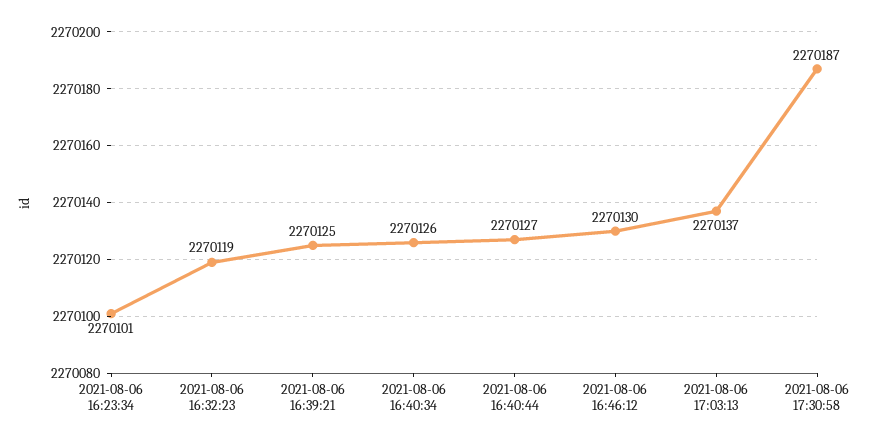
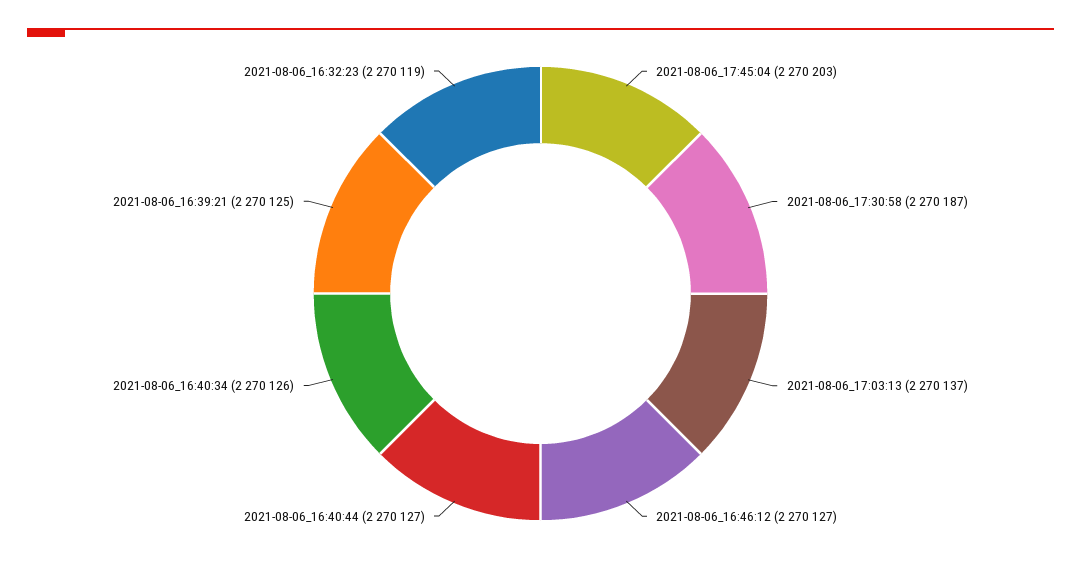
2021-08-06 16:23:34: 2270101 -> none
2021-08-06 16:46:12: 2270130 -> 2270127
2021-08-06_17:45:04: none -> 2270203

